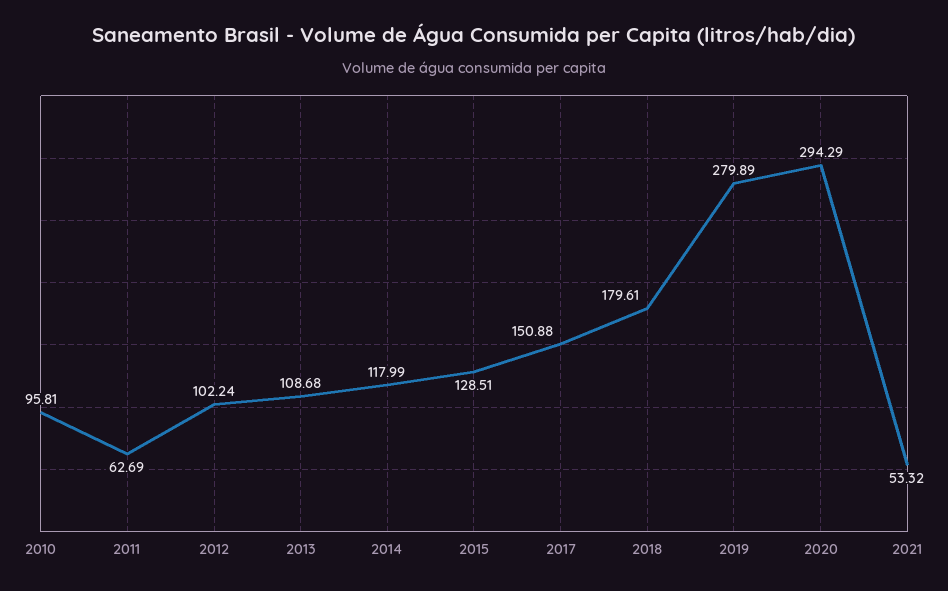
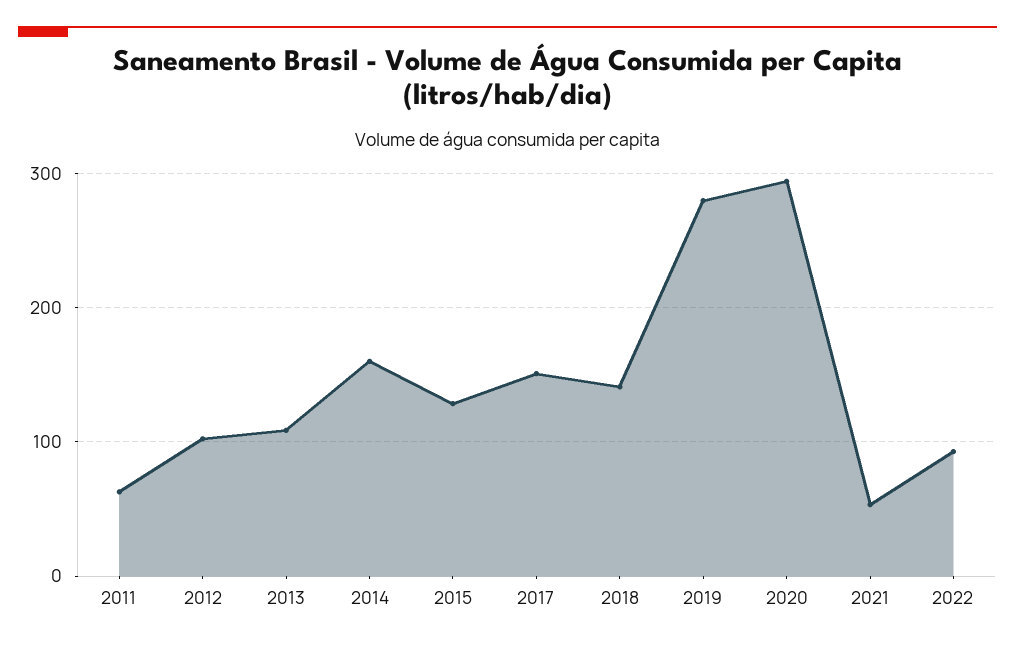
2010: 95.81 -> none
2014: 117.99 -> 160
2018: 179.61 -> 140
2022: none -> 90

